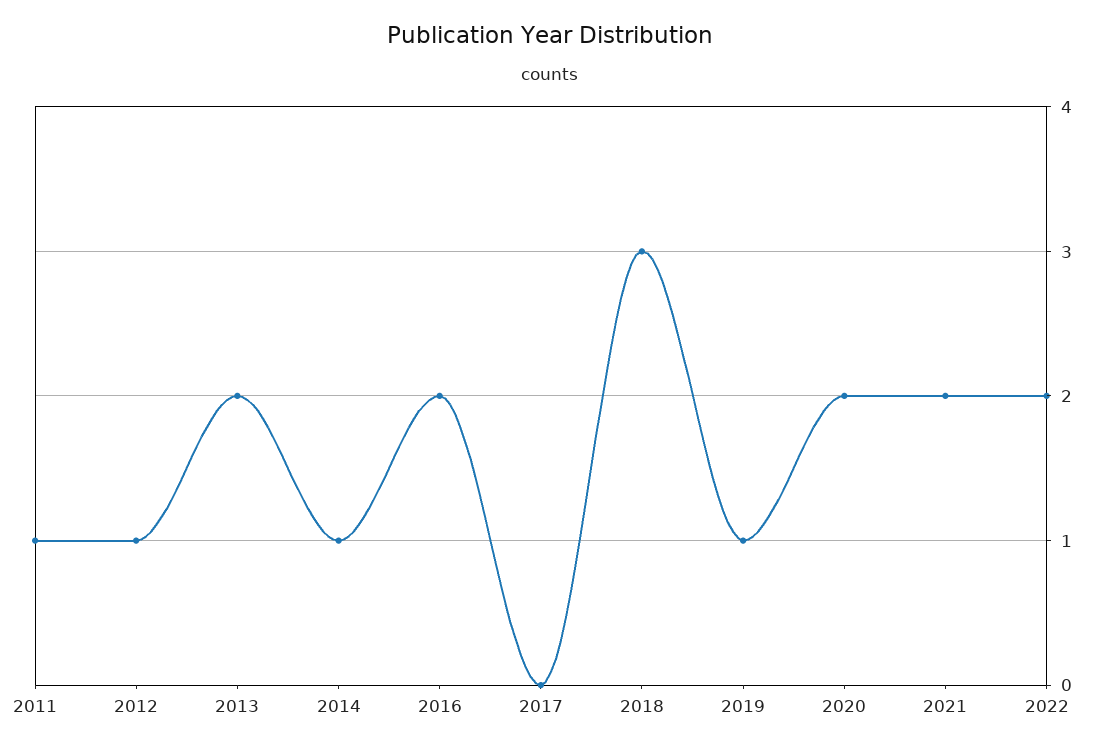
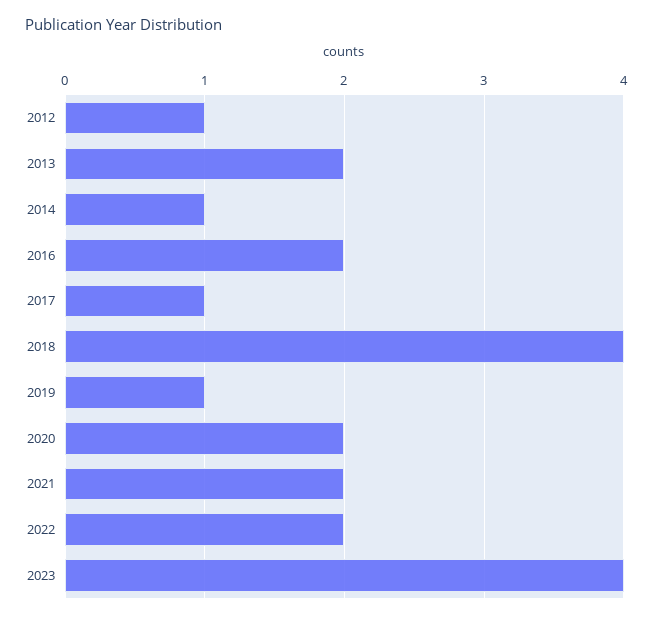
2011: 1 -> none
2017: 0 -> 1
2018: 3 -> 4
2023: none -> 4

